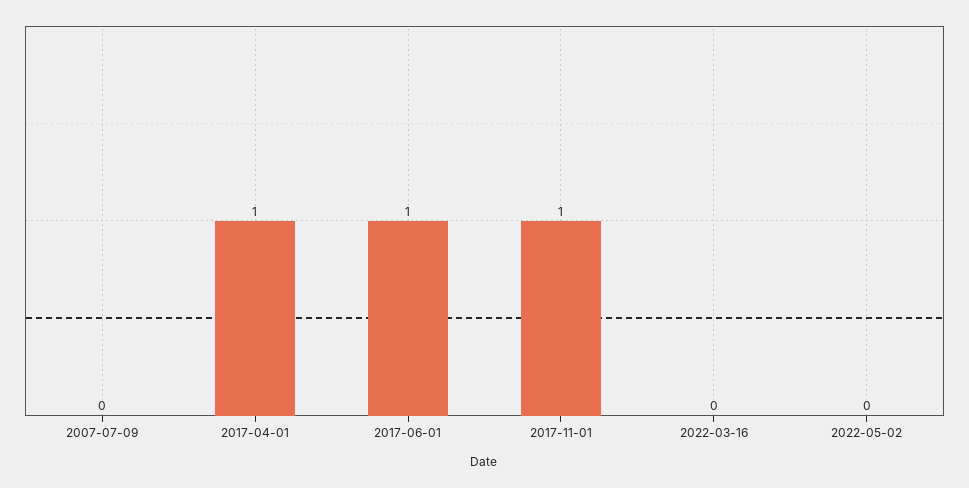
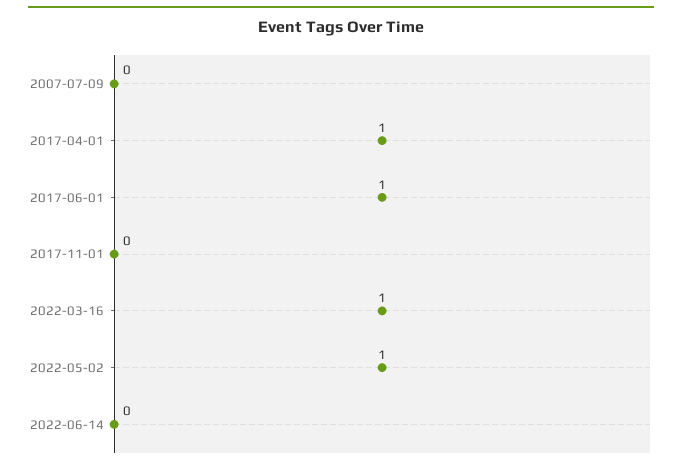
2017-11-01: 1 -> 0
2022-03-16: 0 -> 1
2022-05-02: 0 -> 1
2022-06-14: none -> 0

